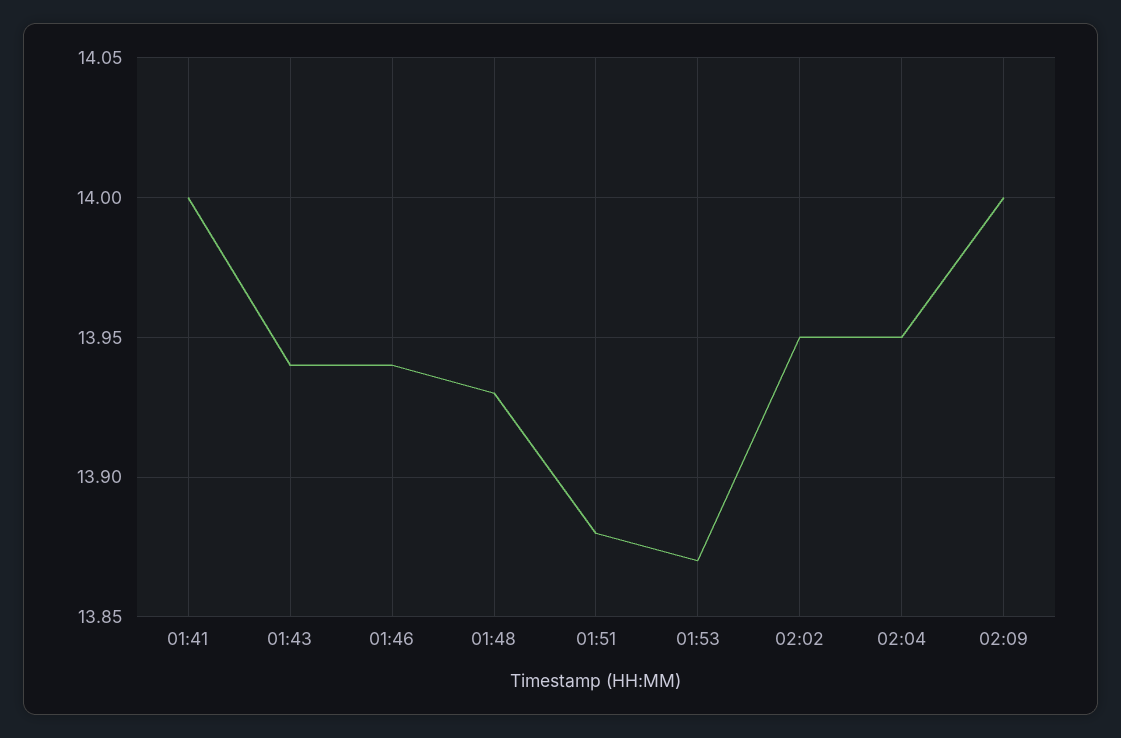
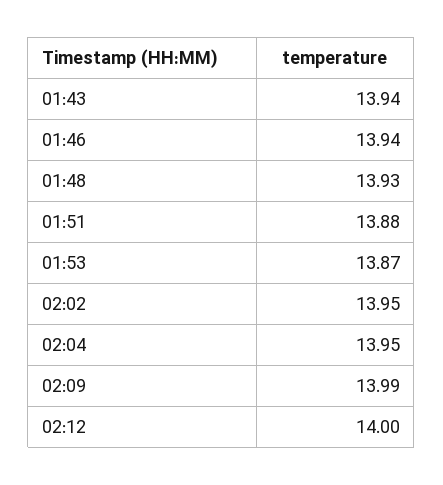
01:41: 14 -> none
02:09: 14 -> 13.99
02:12: none -> 14

